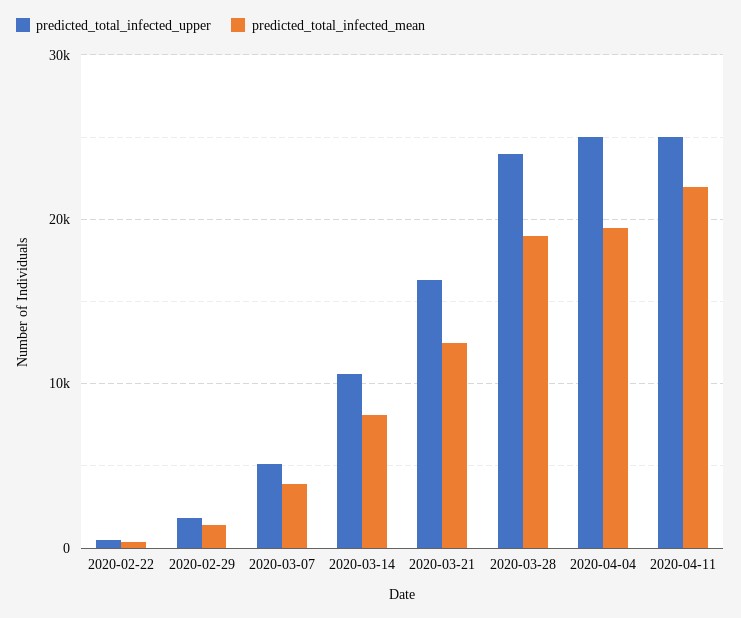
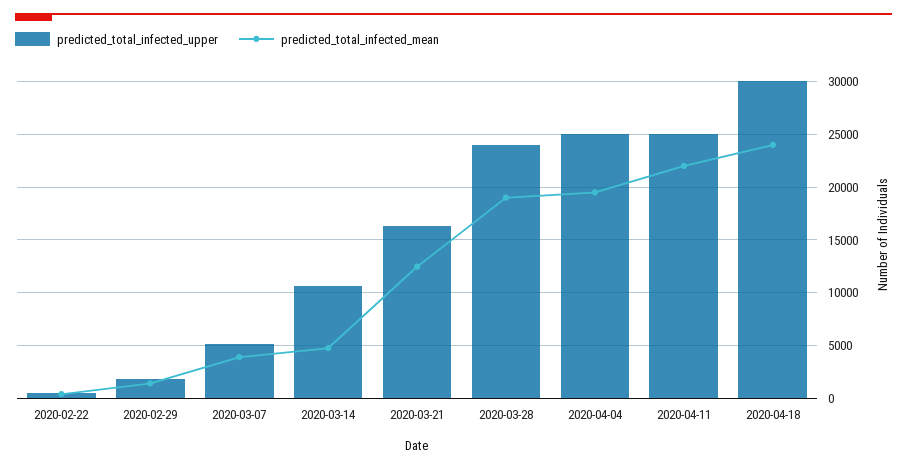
predicted_total_infected_mean, 2020-03-14: 8000 -> 5000
predicted_total_infected_upper, 2020-04-18: none -> 30000
predicted_total_infected_mean, 2020-04-18: none -> 24000

